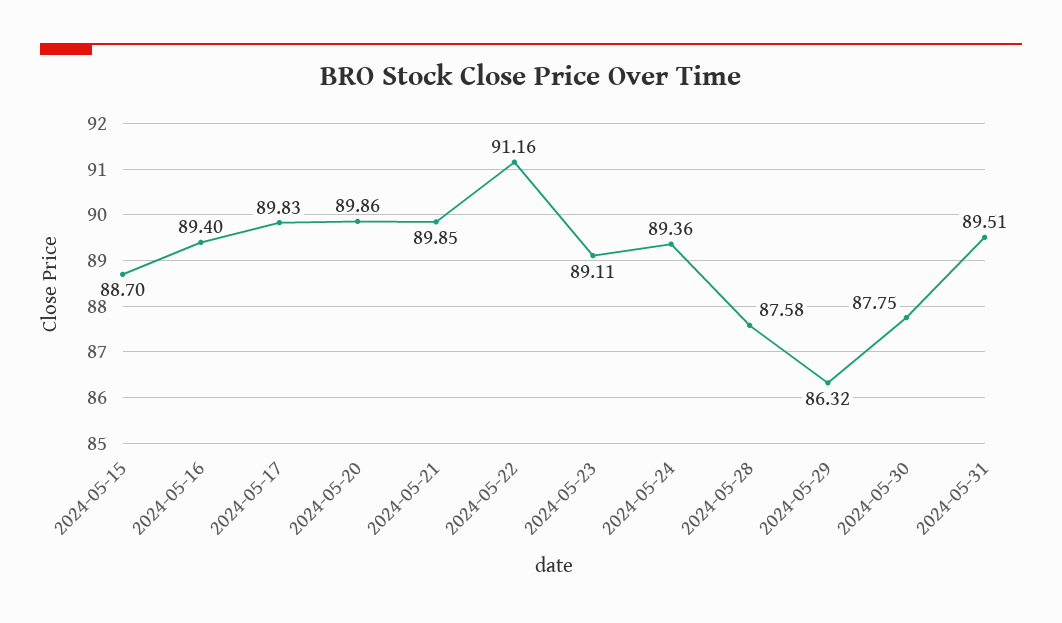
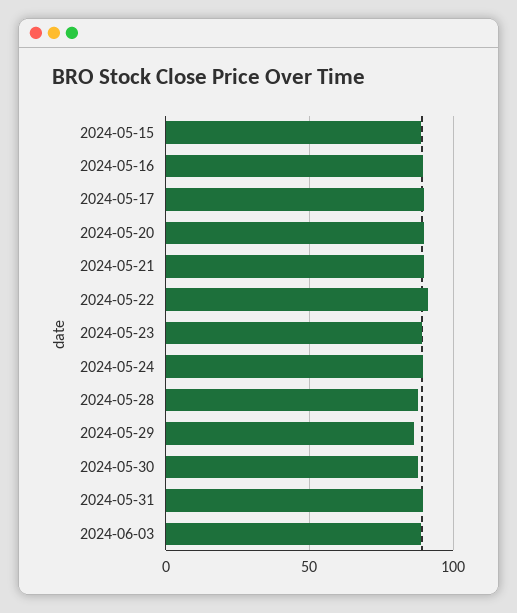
2024-06-03: none -> 90

